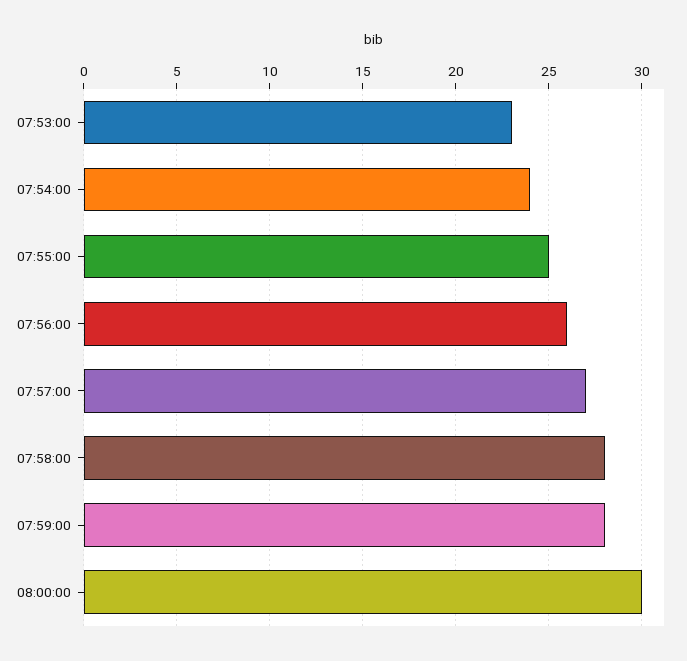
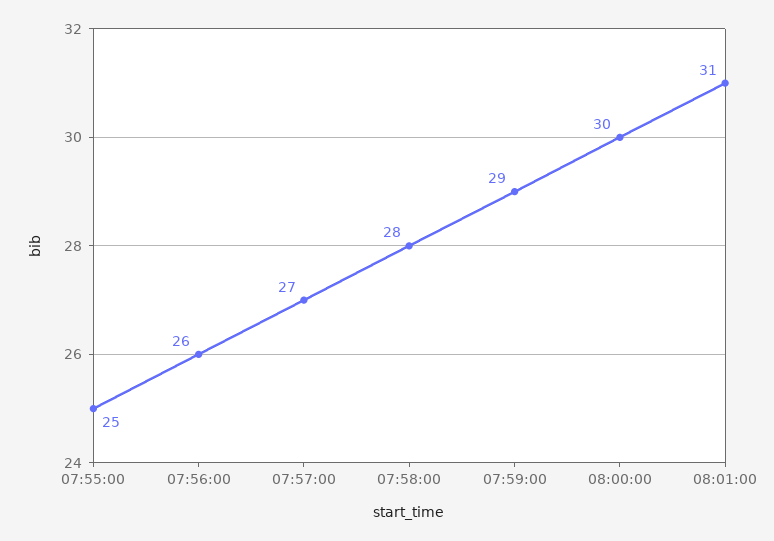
07:53:00: 23 -> none
07:54:00: 24 -> none
07:59:00: 28 -> 29
08:01:00: none -> 31

